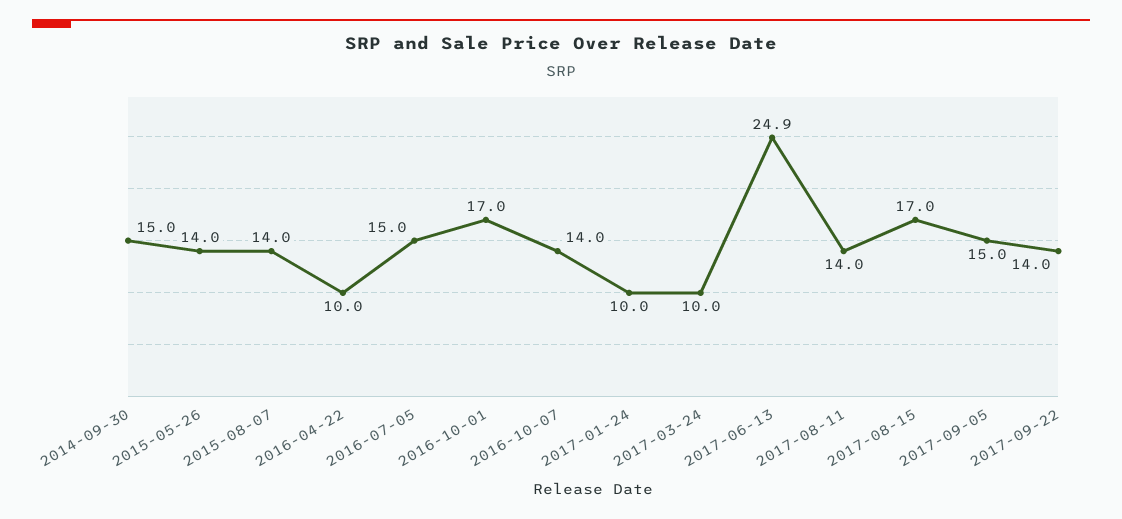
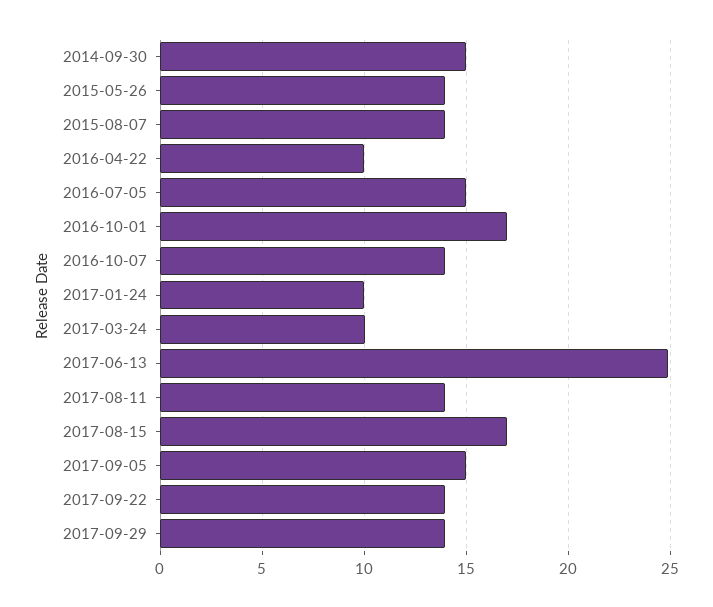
2017-09-29: none -> 14

